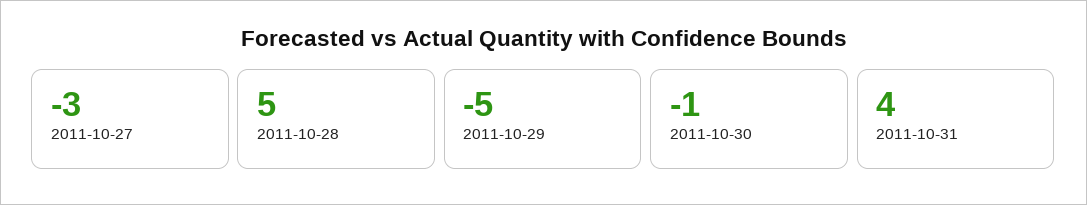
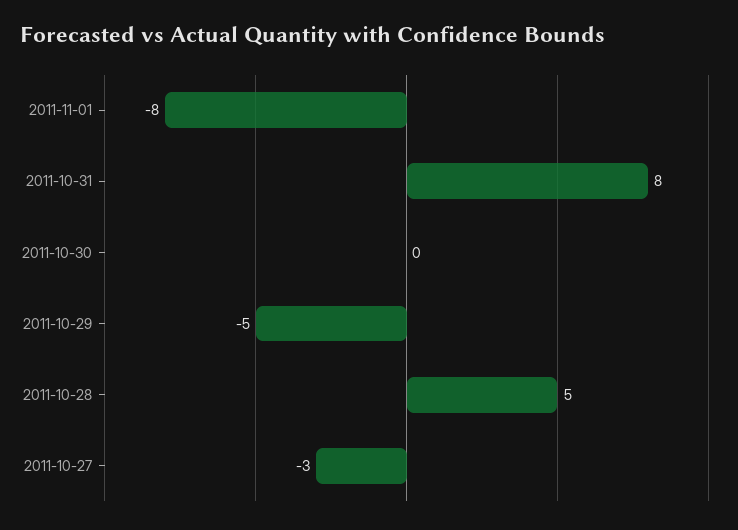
2011-10-30: -1 -> 0
2011-10-31: 4 -> 8
2011-11-01: none -> -8

